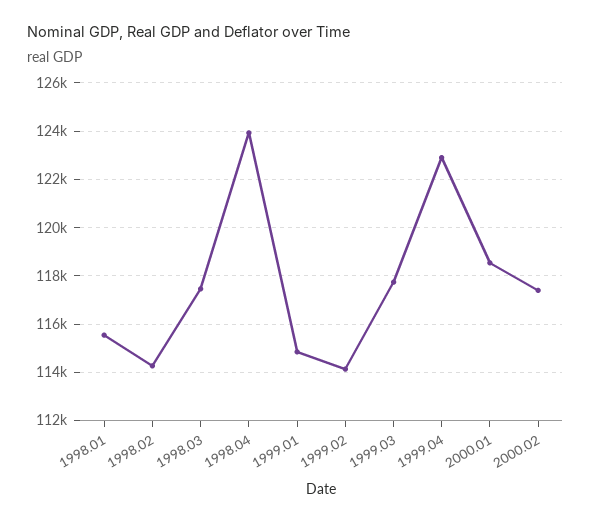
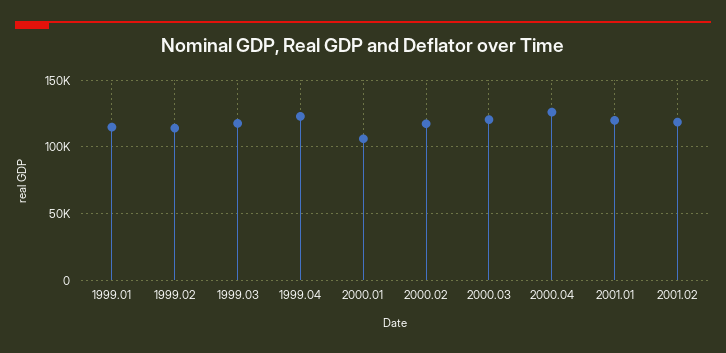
1998.01: 115500 -> none
1998.02: 114250 -> none
1998.03: 117500 -> none
1998.04: 124000 -> none
2000.01: 118500 -> 105000
2000.03: none -> 120000
2000.04: none -> 125000
2001.01: none -> 120000
2001.02: none -> 120000

